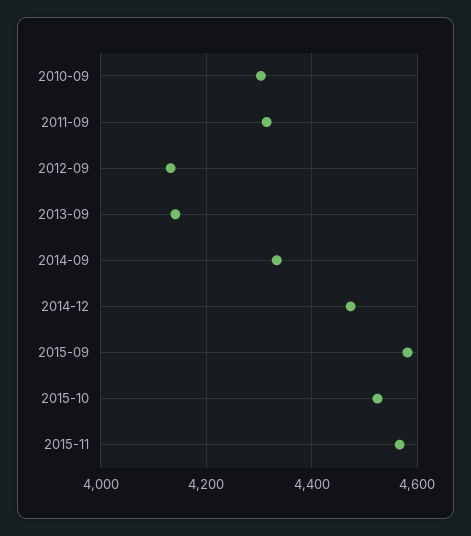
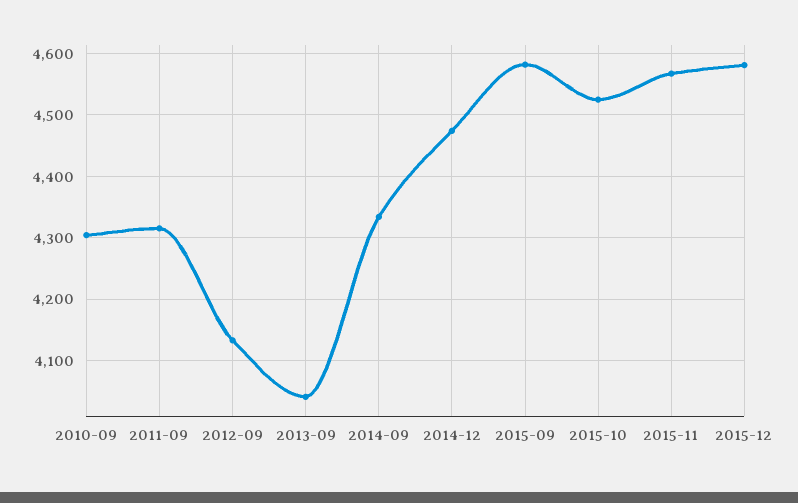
2013-09: 4140 -> 4040
2015-12: none -> 4580

